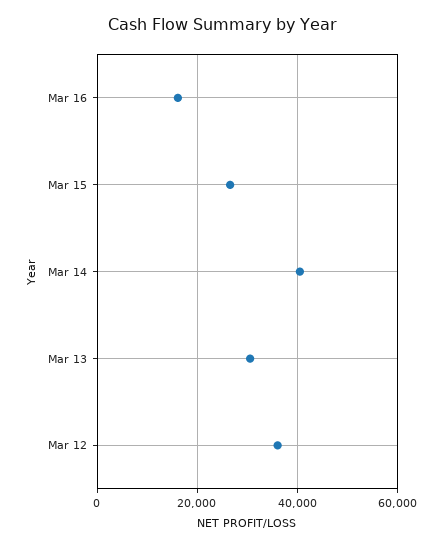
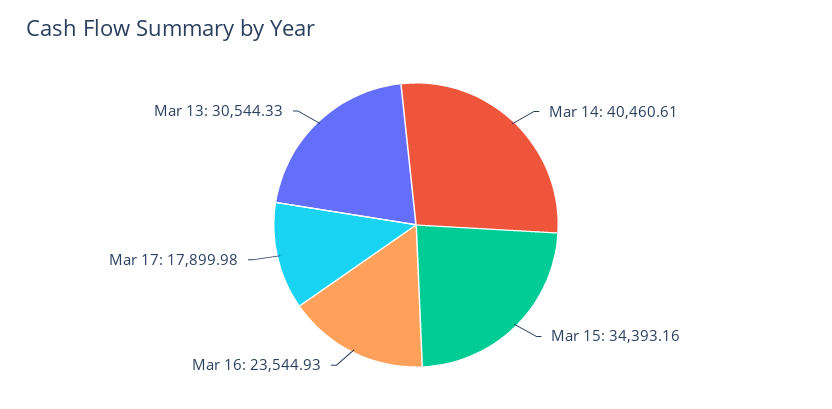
Mar 16: 16000 -> 23544.93
Mar 15: 26000 -> 34393.16
Mar 12: 36000 -> none
Mar 17: none -> 17899.98

